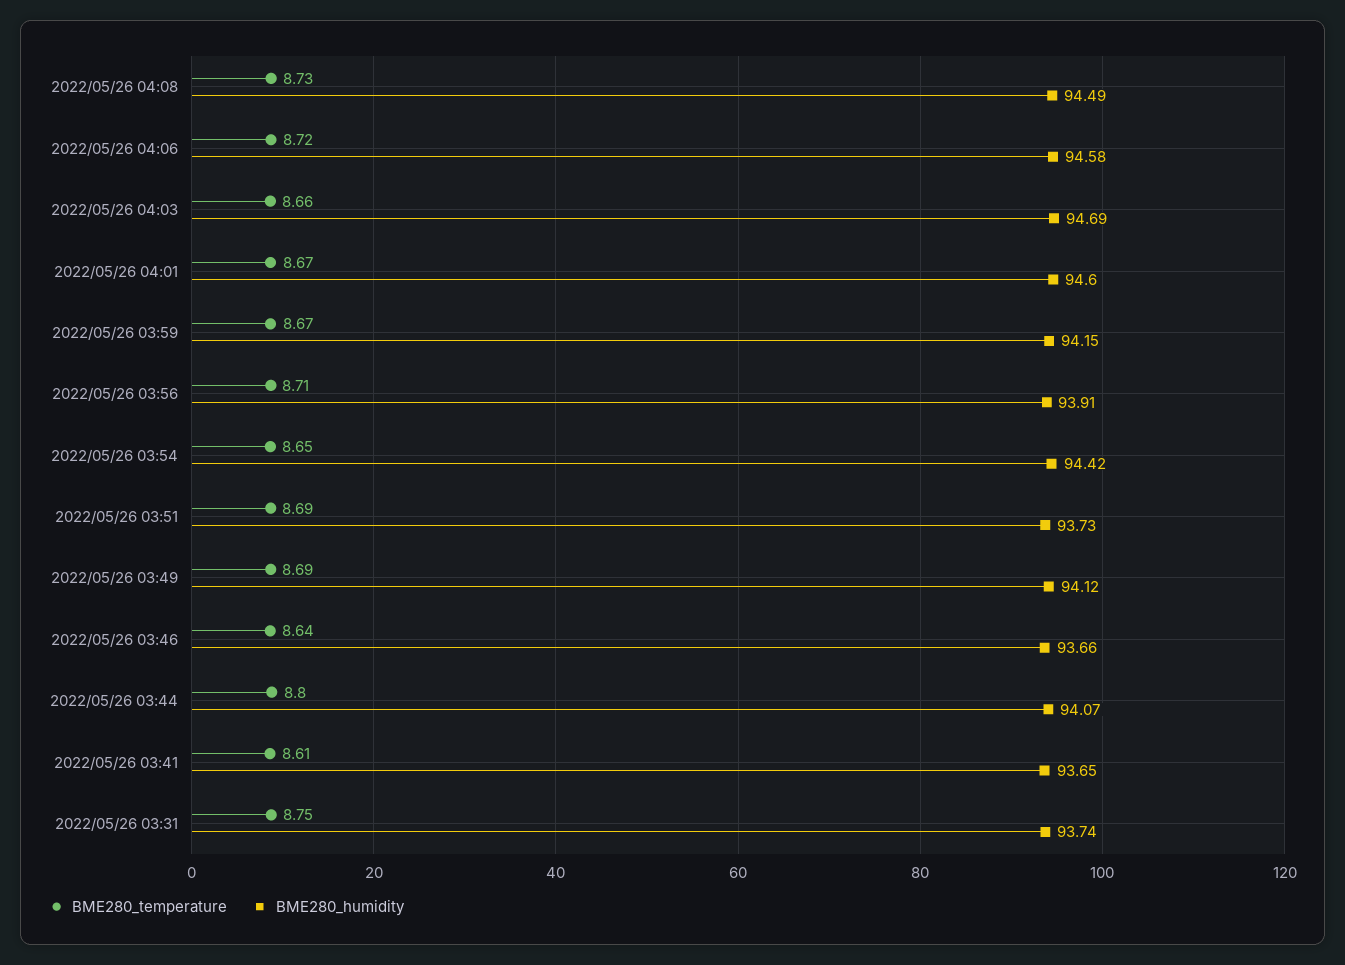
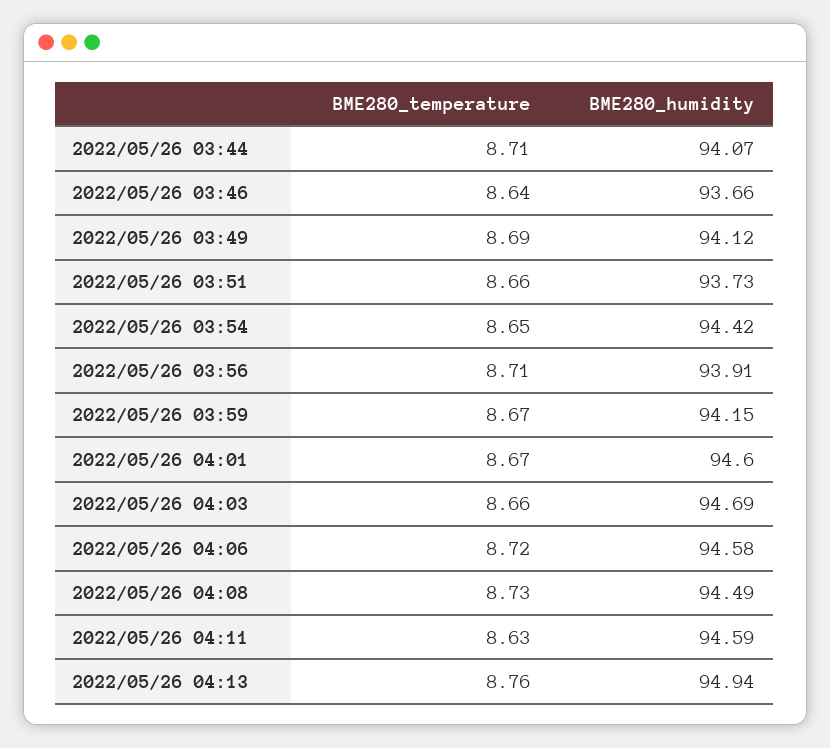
BME280_temperature, 2022/05/26 03:51: 8.69 -> 8.66
BME280_temperature, 2022/05/26 03:44: 8.8 -> 8.71
BME280_temperature, 2022/05/26 03:41: 8.61 -> none
BME280_humidity, 2022/05/26 03:41: 93.65 -> none
BME280_temperature, 2022/05/26 03:31: 8.75 -> none
BME280_humidity, 2022/05/26 03:31: 93.74 -> none
BME280_temperature, 2022/05/26 04:11: none -> 8.63
BME280_humidity, 2022/05/26 04:11: none -> 94.59
BME280_temperature, 2022/05/26 04:13: none -> 8.76
BME280_humidity, 2022/05/26 04:13: none -> 94.94

